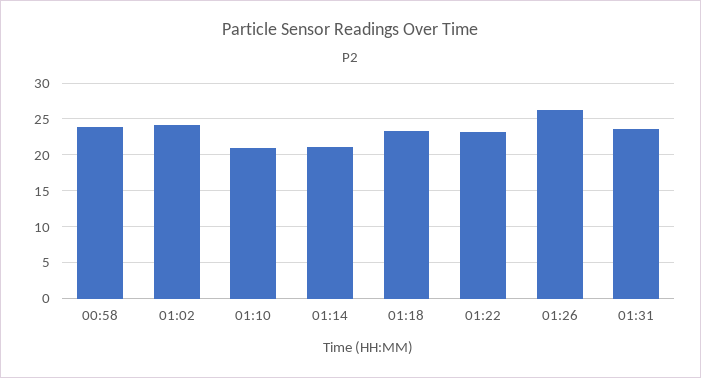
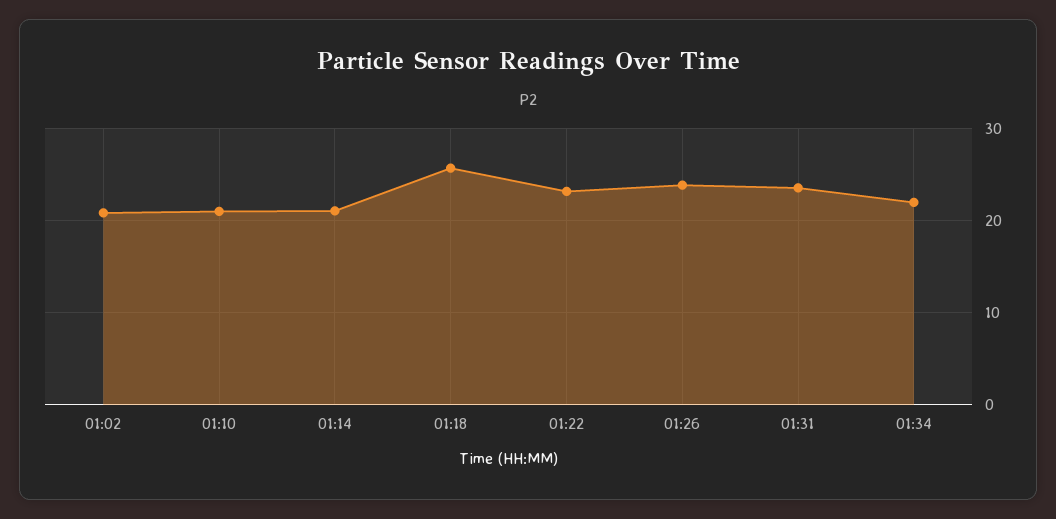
00:58: 24 -> none
01:02: 24 -> 21
01:18: 23 -> 26
01:26: 26 -> 24
01:34: none -> 22

